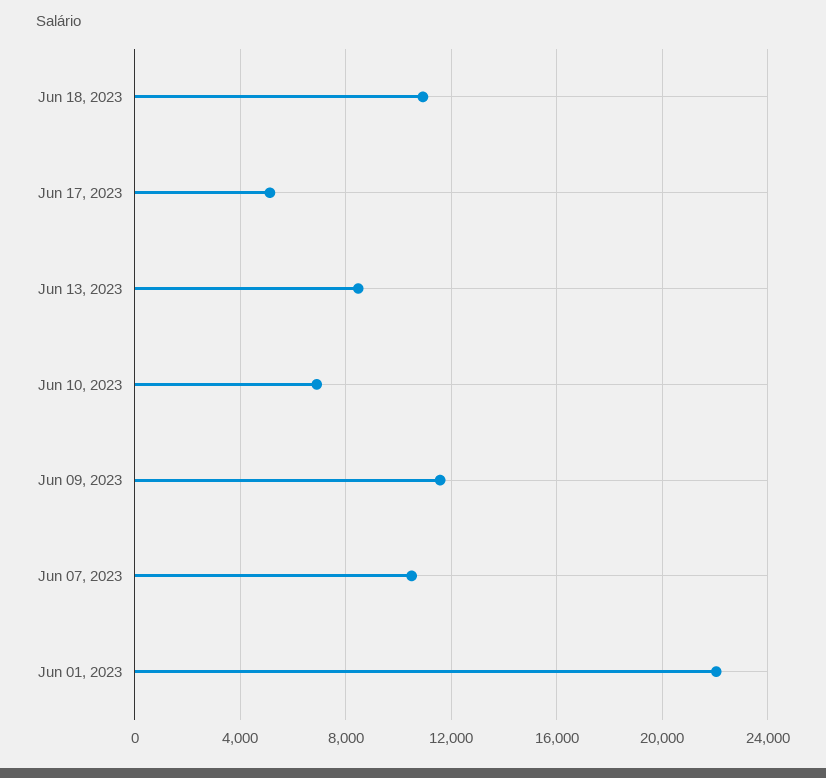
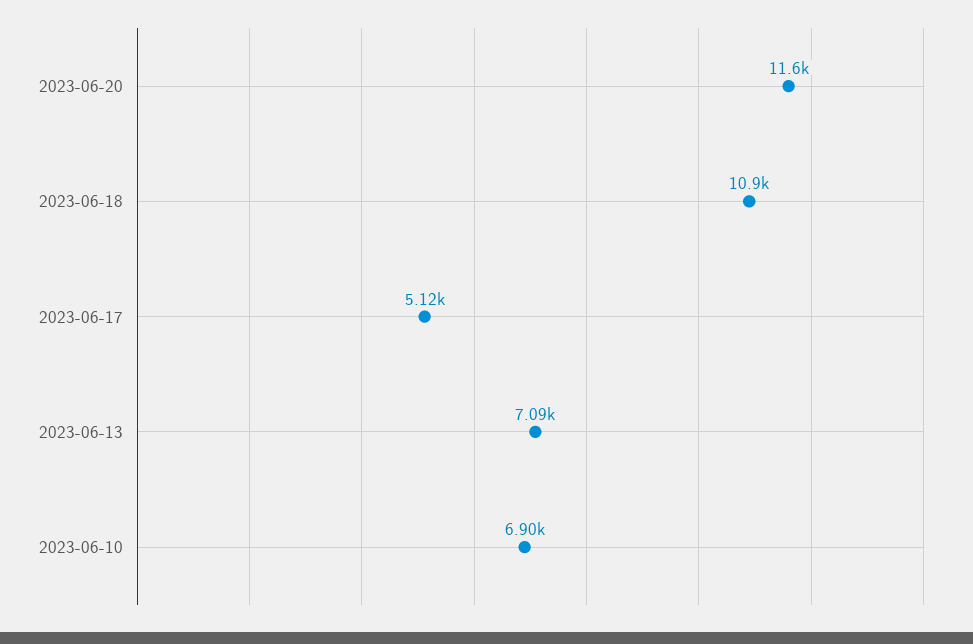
Jun 13, 2023: 8500 -> 7090
Jun 09, 2023: 11500 -> none
Jun 07, 2023: 10500 -> none
Jun 01, 2023: 22000 -> none
2023-06-20: none -> 11600

